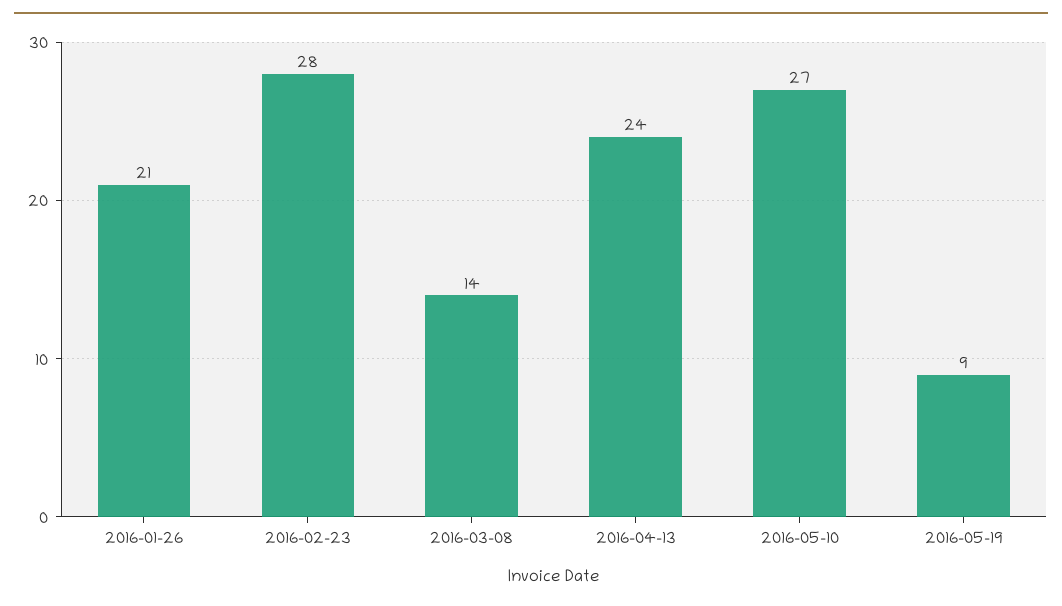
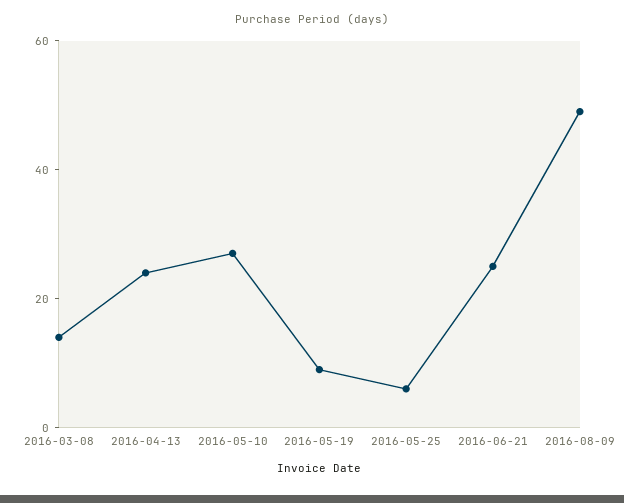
2016-01-26: 21 -> none
2016-02-23: 28 -> none
2016-05-25: none -> 5
2016-06-21: none -> 25
2016-08-09: none -> 50

